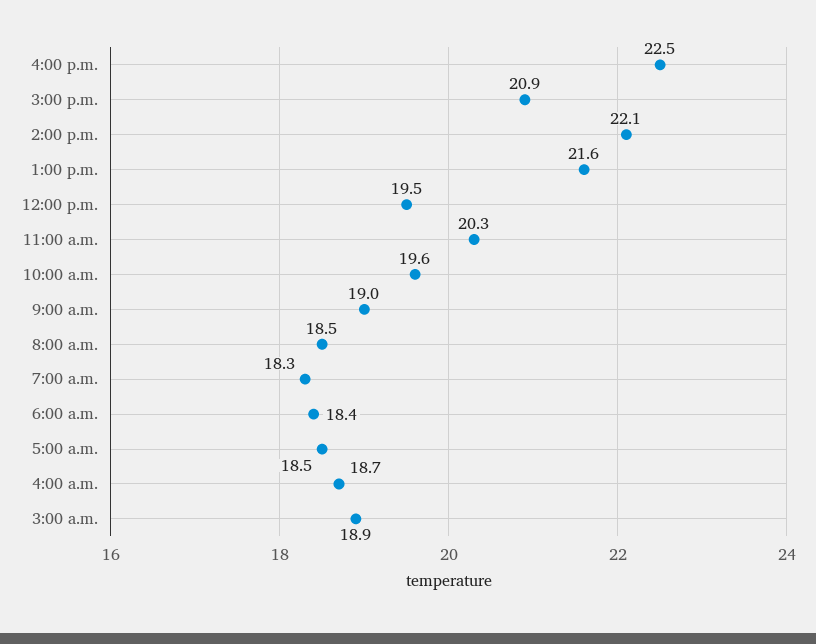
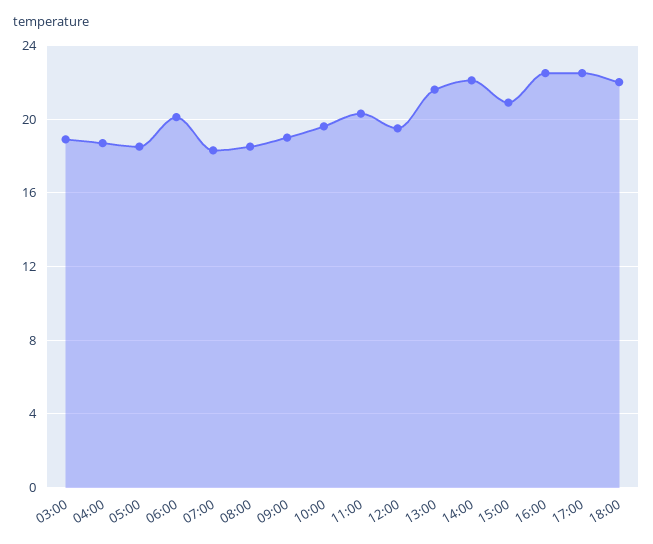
6:00 a.m.: 18.4 -> 20
17:00: none -> 22.5
18:00: none -> 22

